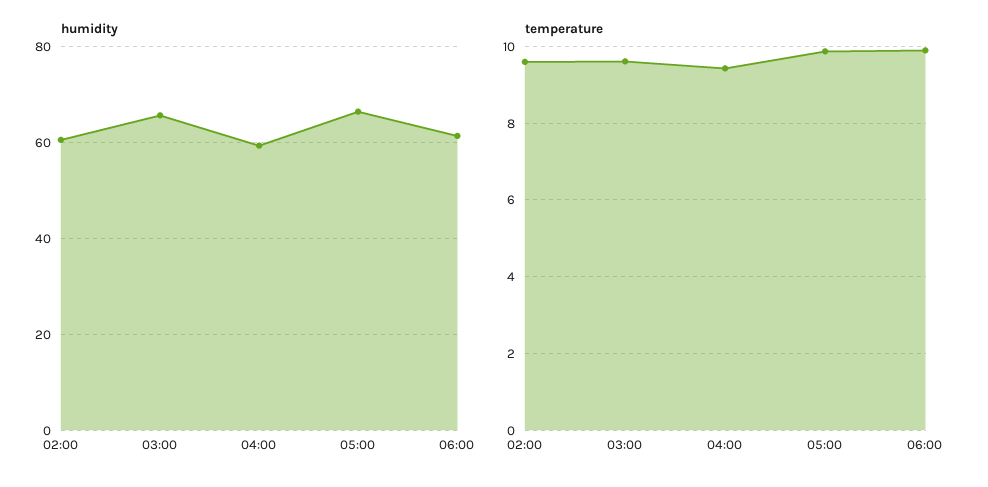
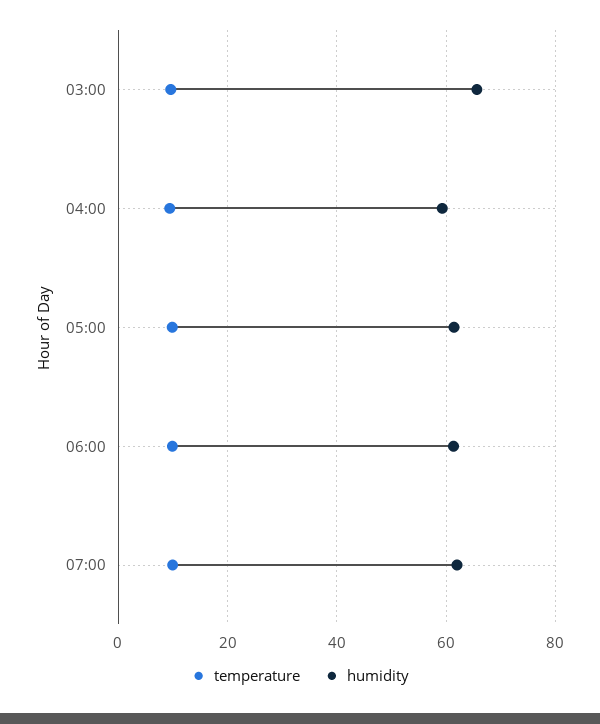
humidity, 02:00: 60 -> none
humidity, 05:00: 66 -> 62
temperature, 02:00: 9.6 -> none
temperature, 07:00: none -> 10
humidity, 07:00: none -> 62

